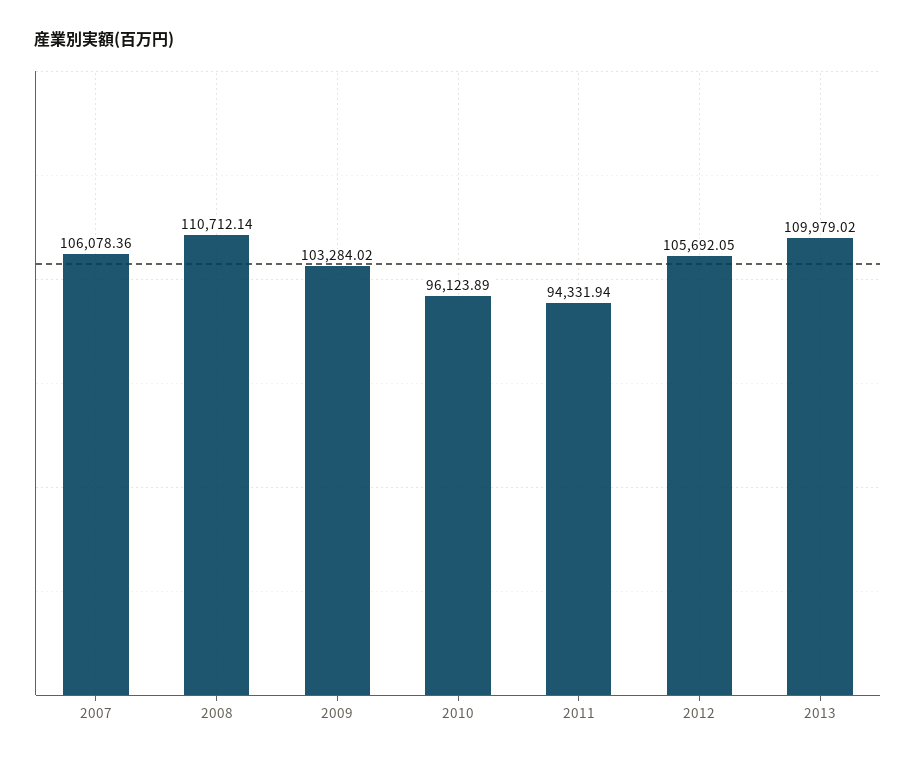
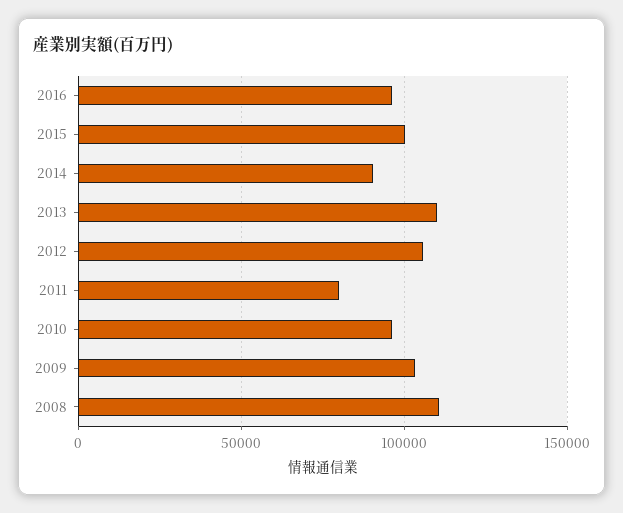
2007: 106078.36 -> none
2011: 94331.94 -> 80000
2016: none -> 95000
2015: none -> 100000
2014: none -> 90000

